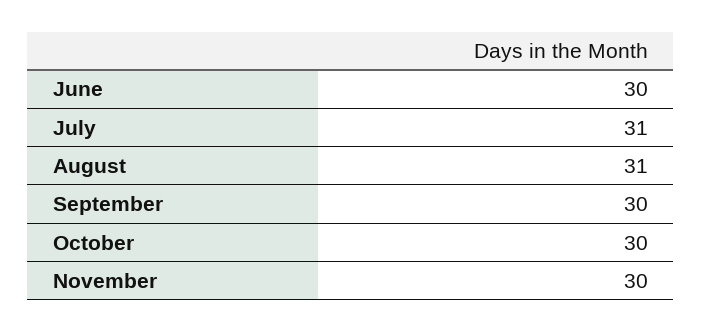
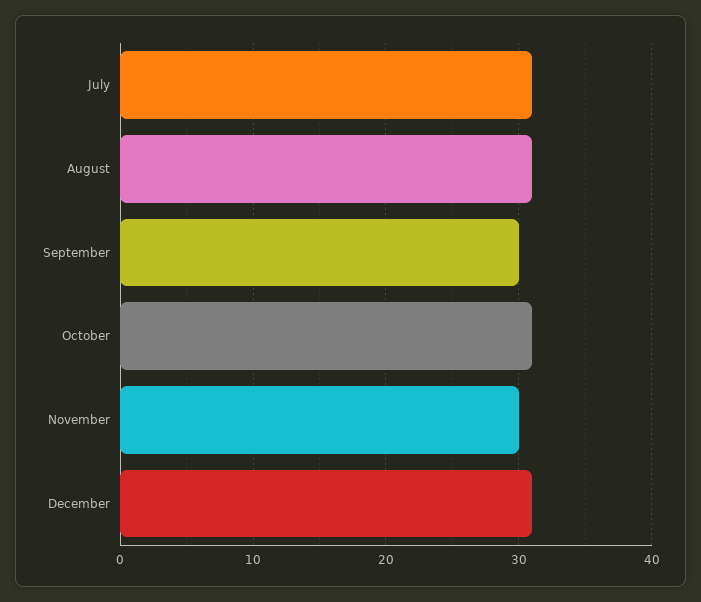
June: 30 -> none
October: 30 -> 31
December: none -> 31

